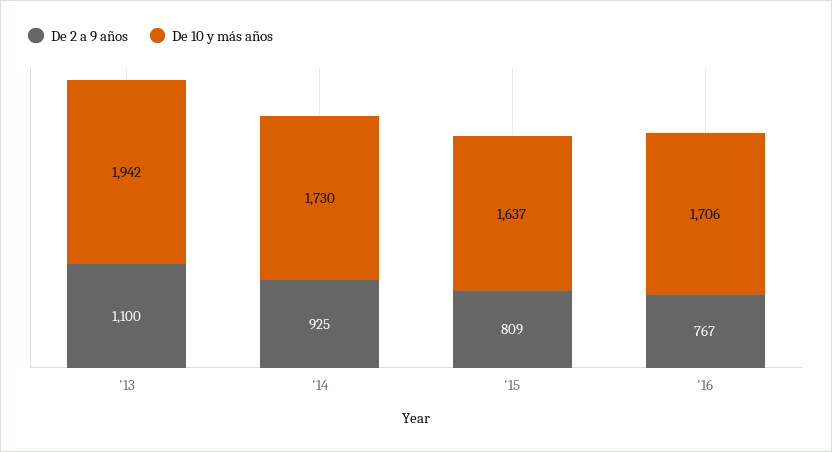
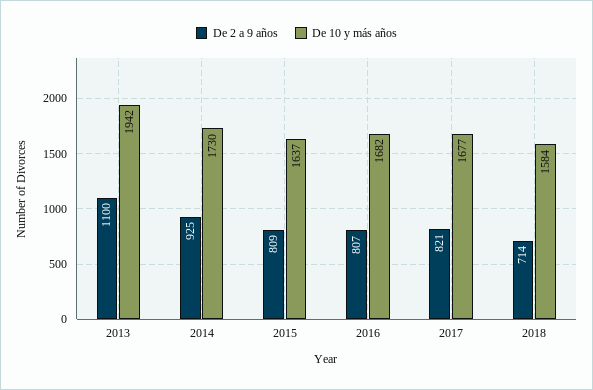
De 2 a 9 años, '16: 767 -> 807
De 10 y más años, '16: 1706 -> 1682
De 2 a 9 años, 2017: none -> 821
De 10 y más años, 2017: none -> 1677
De 2 a 9 años, 2018: none -> 714
De 10 y más años, 2018: none -> 1584

